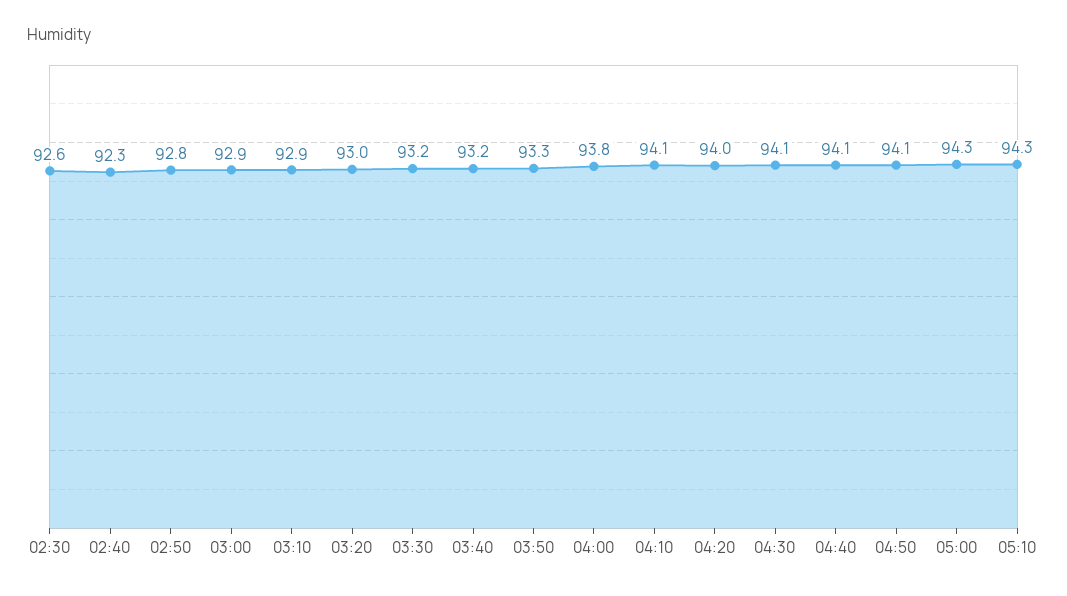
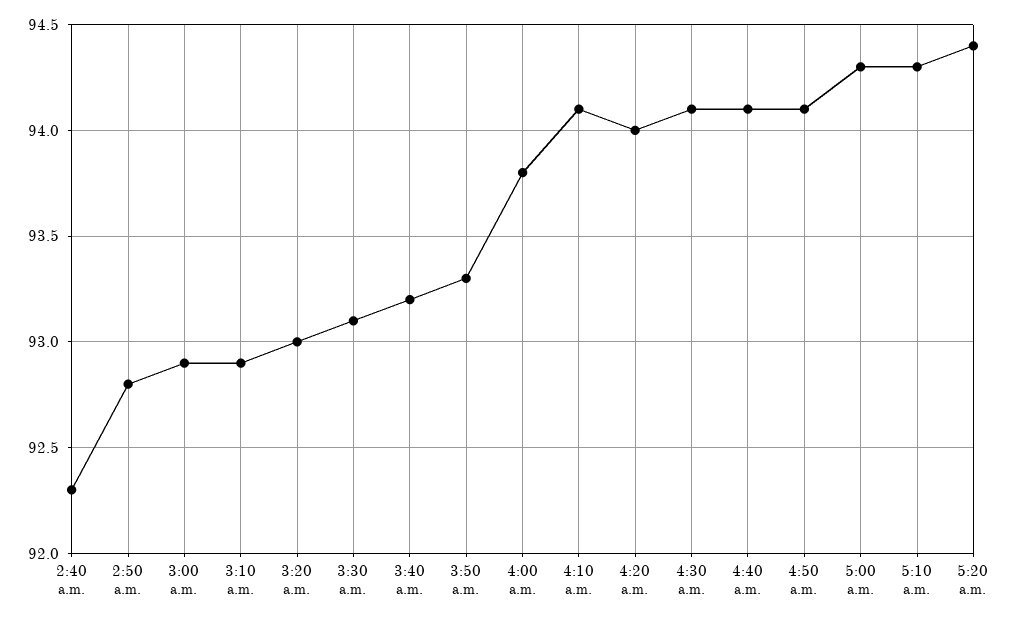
02:30: 92.6 -> none
03:30: 93.2 -> 93.1
5:20 a.m.: none -> 94.4

